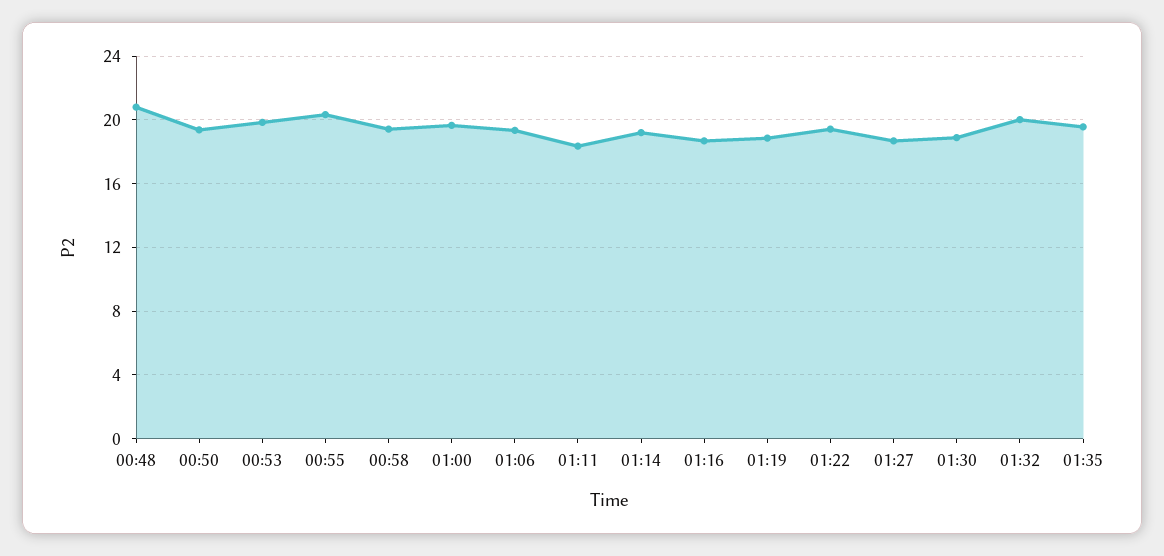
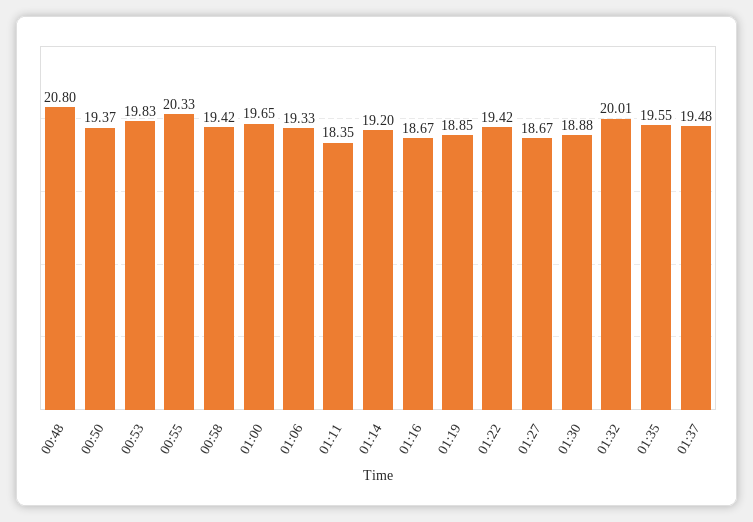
01:37: none -> 19.48

